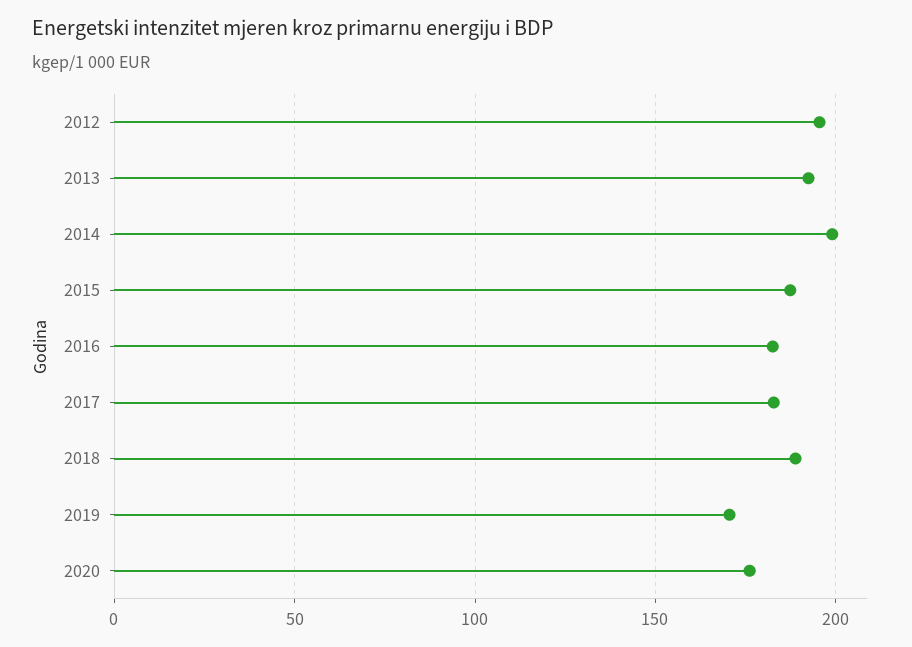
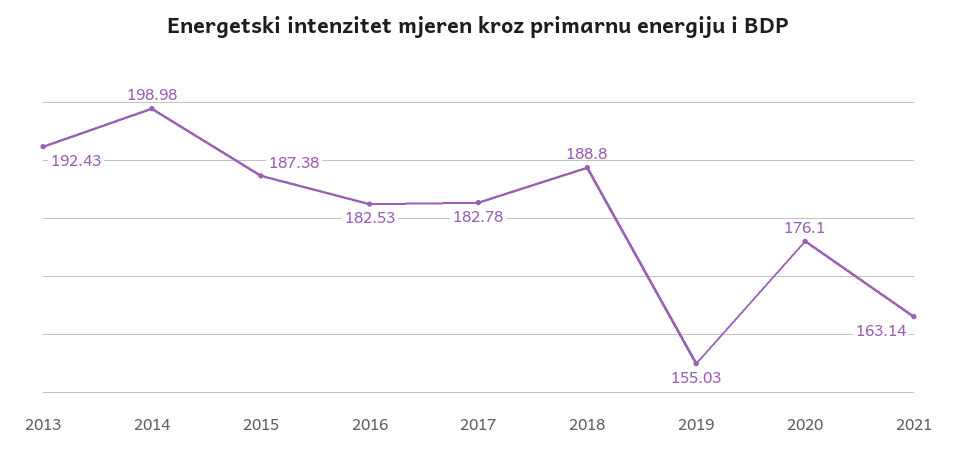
2012: 195 -> none
2019: 170 -> 155.03
2021: none -> 163.14

